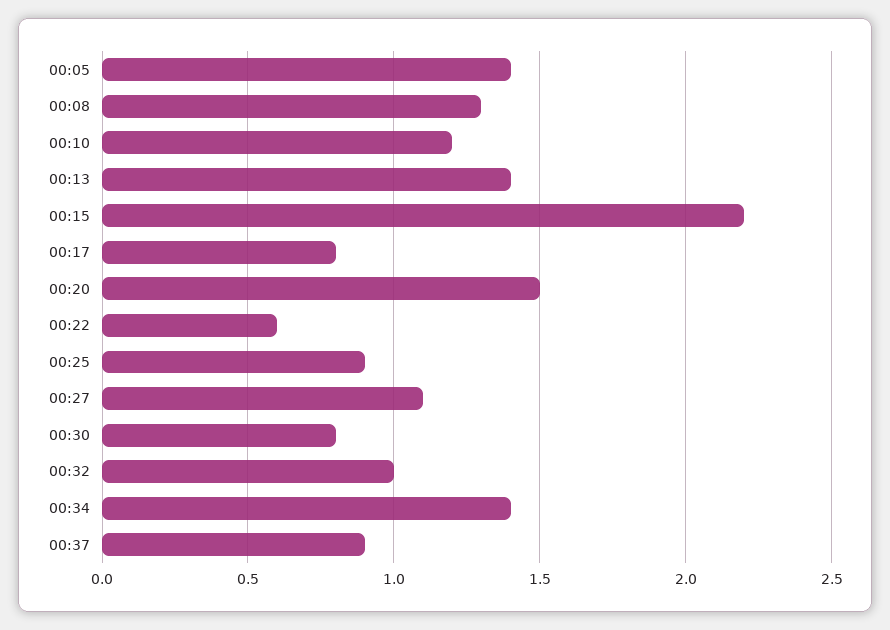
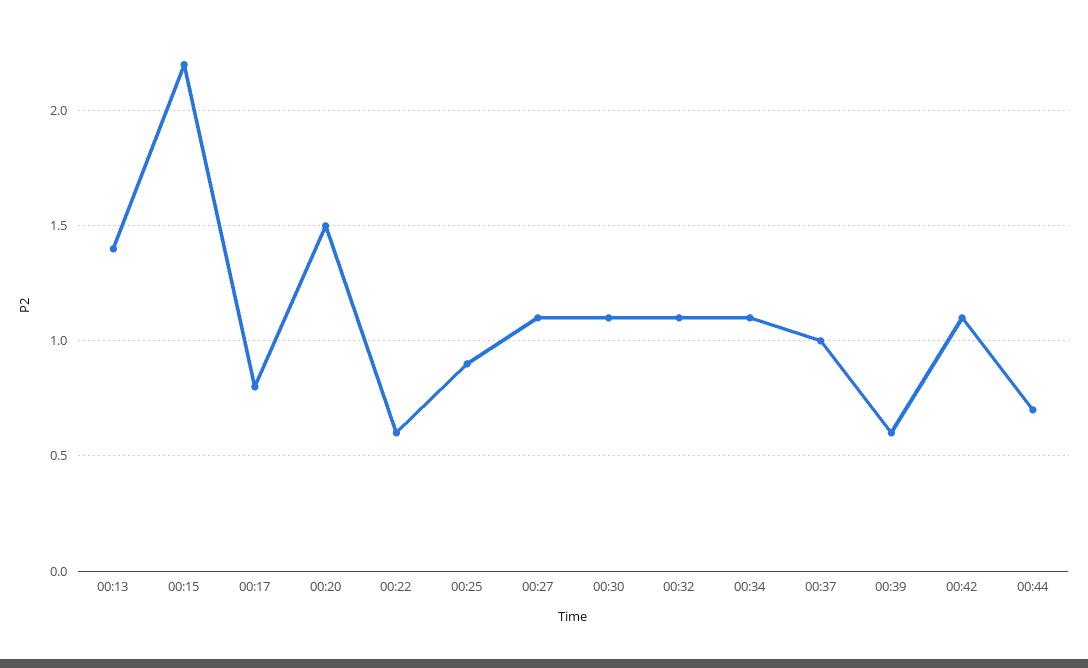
00:05: 1.4 -> none
00:08: 1.3 -> none
00:10: 1.2 -> none
00:30: 0.8 -> 1.1
00:32: 1 -> 1.1
00:34: 1.4 -> 1.1
00:37: 0.9 -> 1
00:39: none -> 0.6
00:42: none -> 1.1
00:44: none -> 0.7

